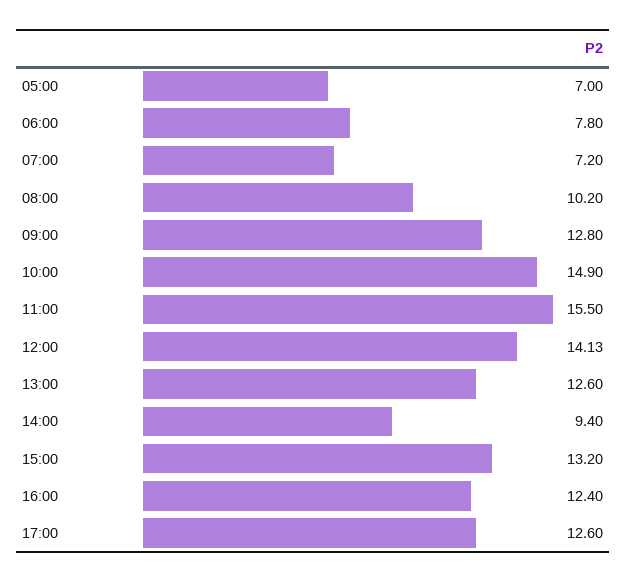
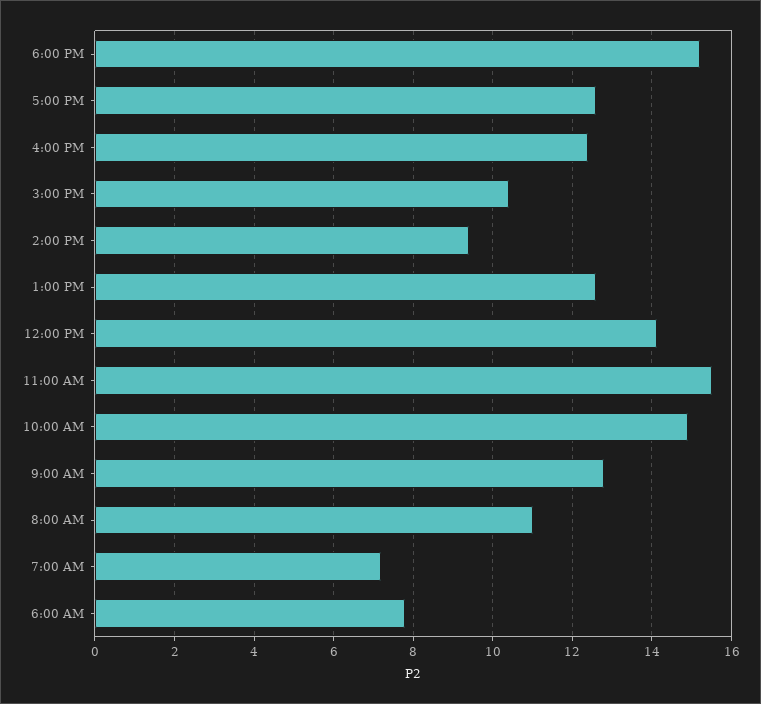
05:00: 7 -> none
08:00: 10.2 -> 11
15:00: 13.2 -> 10.4
6:00 PM: none -> 15.2

